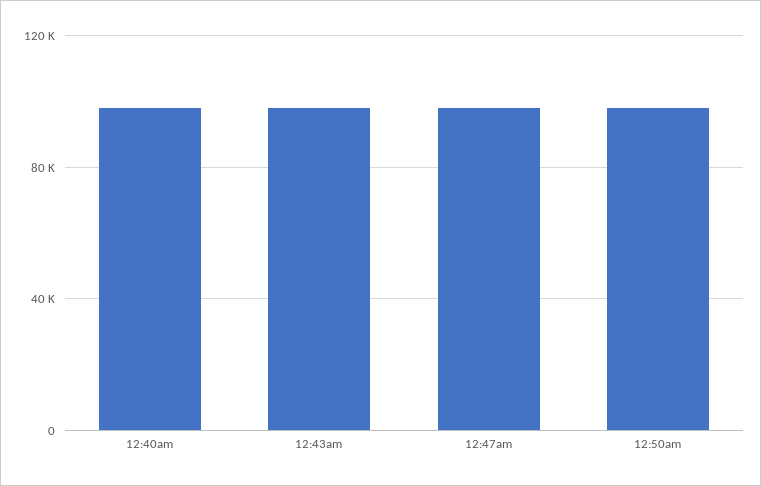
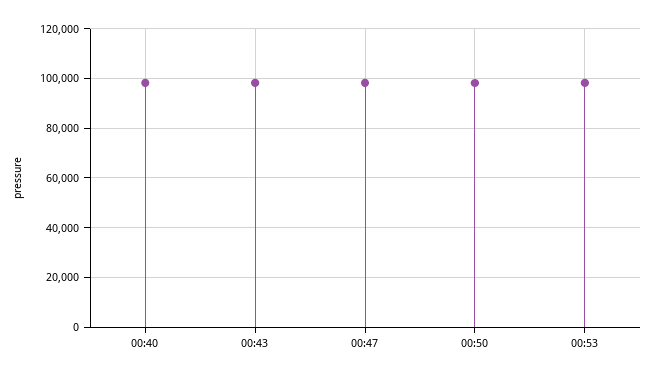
00:53: none -> 97500

